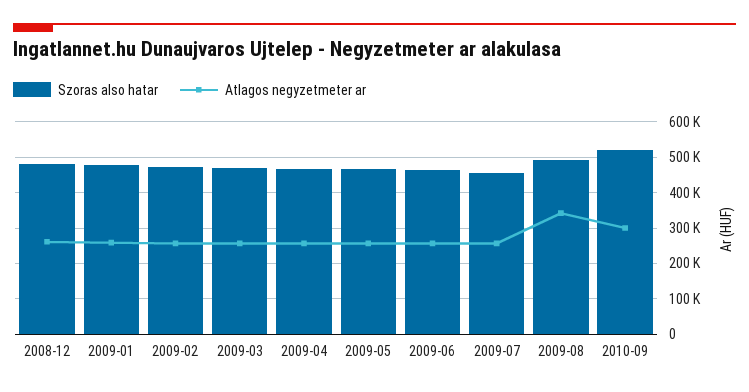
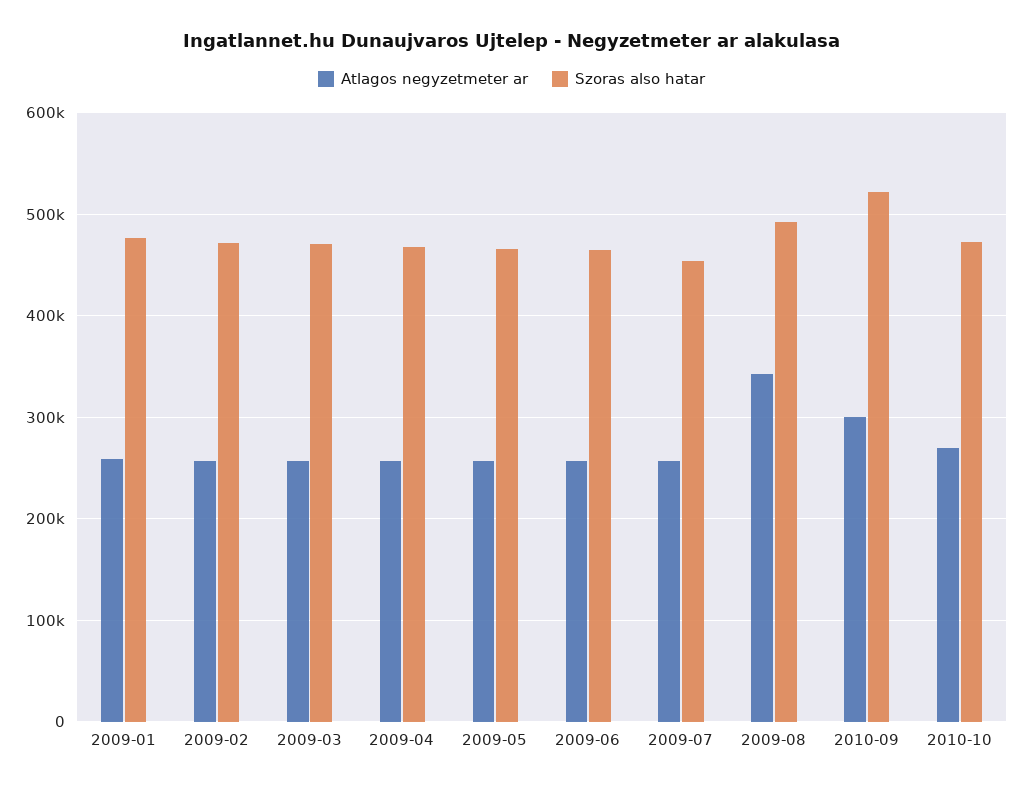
Szoras also hatar, 2008-12: 480000 -> none
Atlagos negyzetmeter ar, 2008-12: 260000 -> none
Atlagos negyzetmeter ar, 2010-10: none -> 270000
Szoras also hatar, 2010-10: none -> 470000

